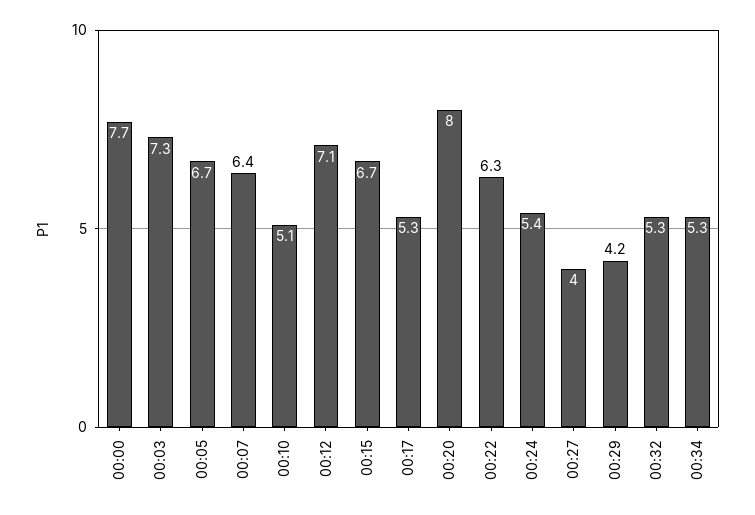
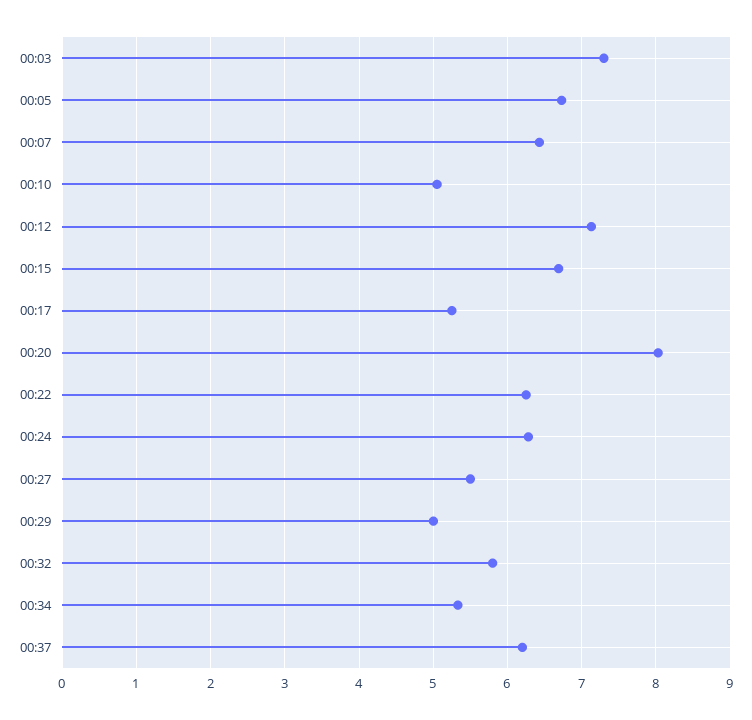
00:00: 7.7 -> none
00:24: 5.4 -> 6.3
00:27: 4 -> 5.5
00:29: 4.2 -> 5
00:32: 5.3 -> 5.8
00:37: none -> 6.2

